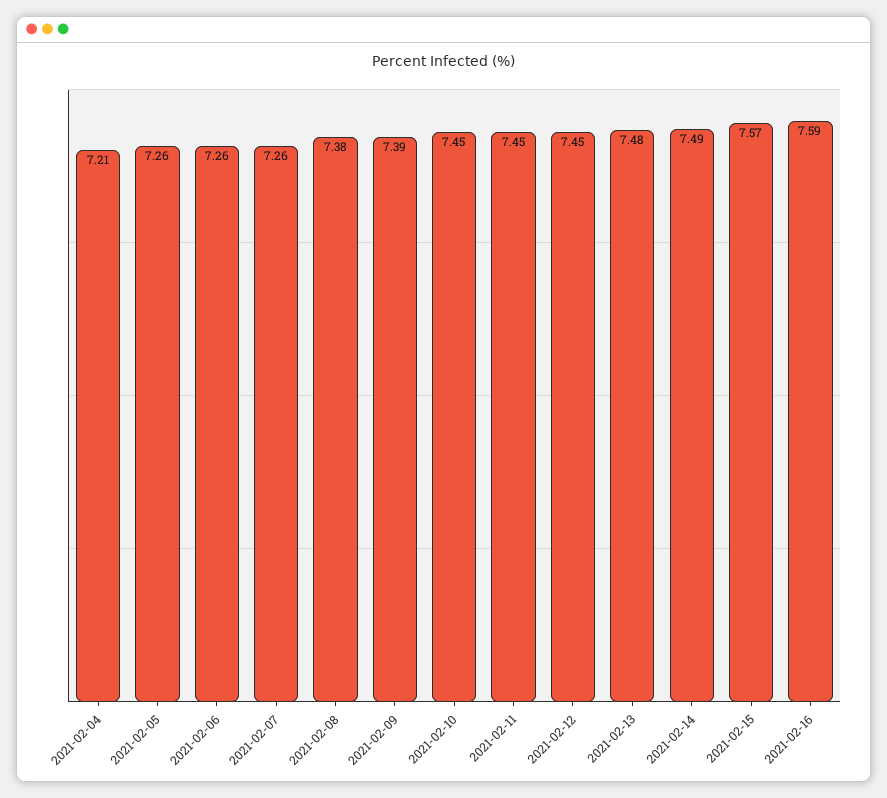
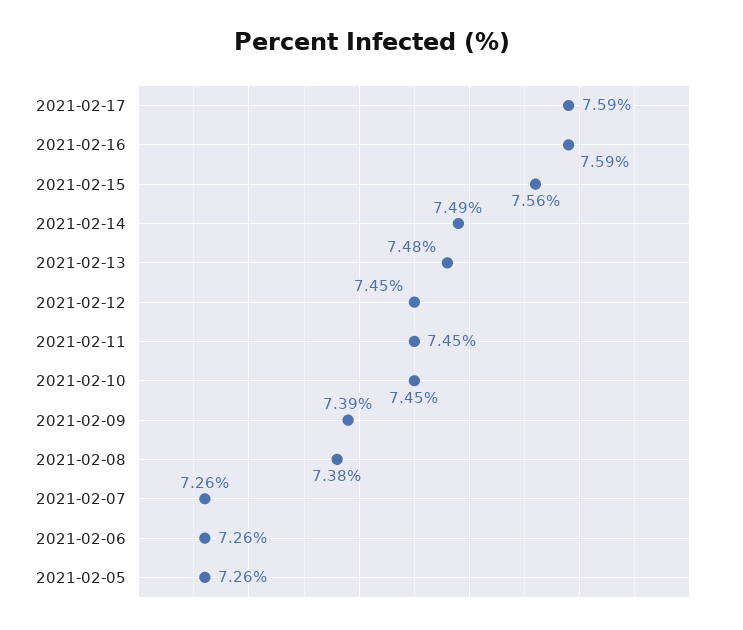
2021-02-04: 7.21 -> none
2021-02-15: 7.57 -> 7.56
2021-02-17: none -> 7.59

